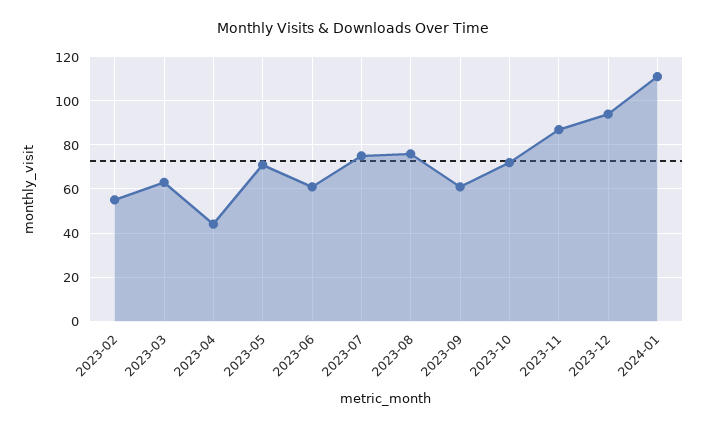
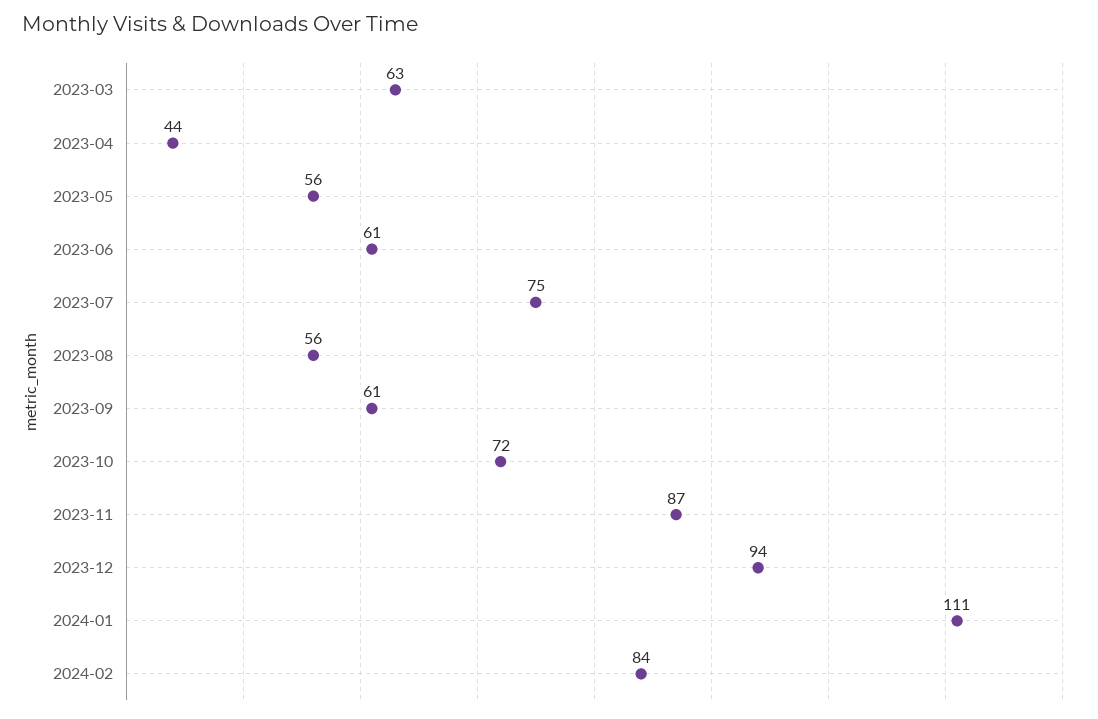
2023-02: 55 -> none
2023-05: 70 -> 56
2023-08: 75 -> 56
2024-02: none -> 84

